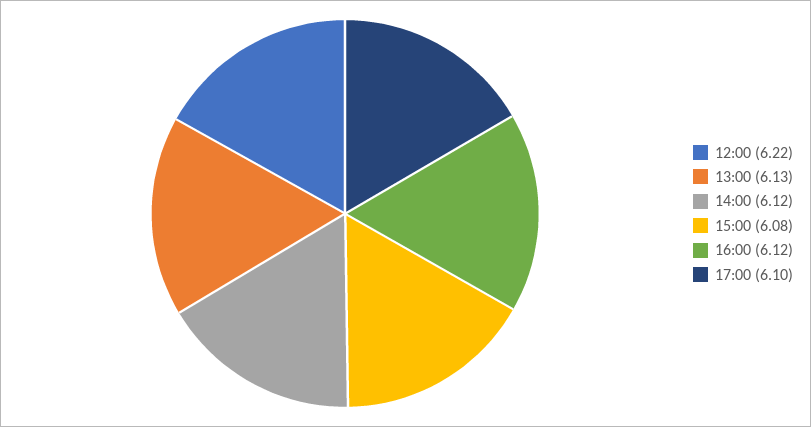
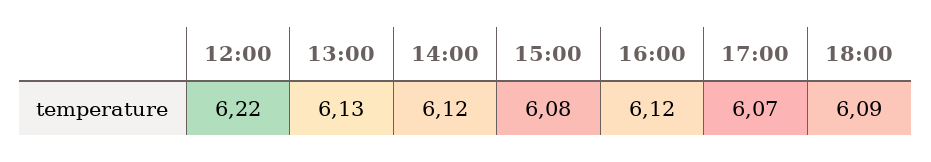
17:00: 6.1 -> 6.07
18:00: none -> 6.09

